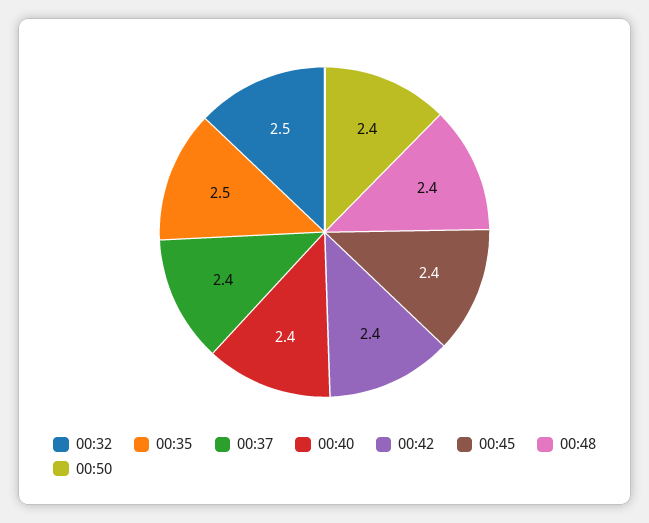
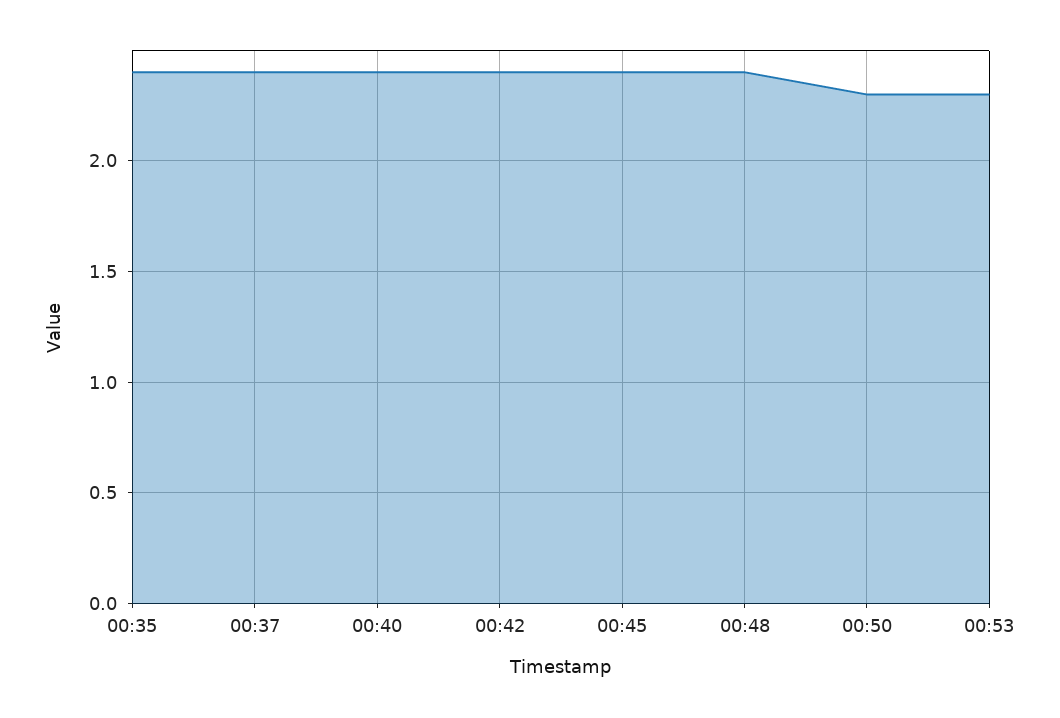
00:32: 2.5 -> none
00:35: 2.5 -> 2.4
00:50: 2.4 -> 2.3
00:53: none -> 2.3

